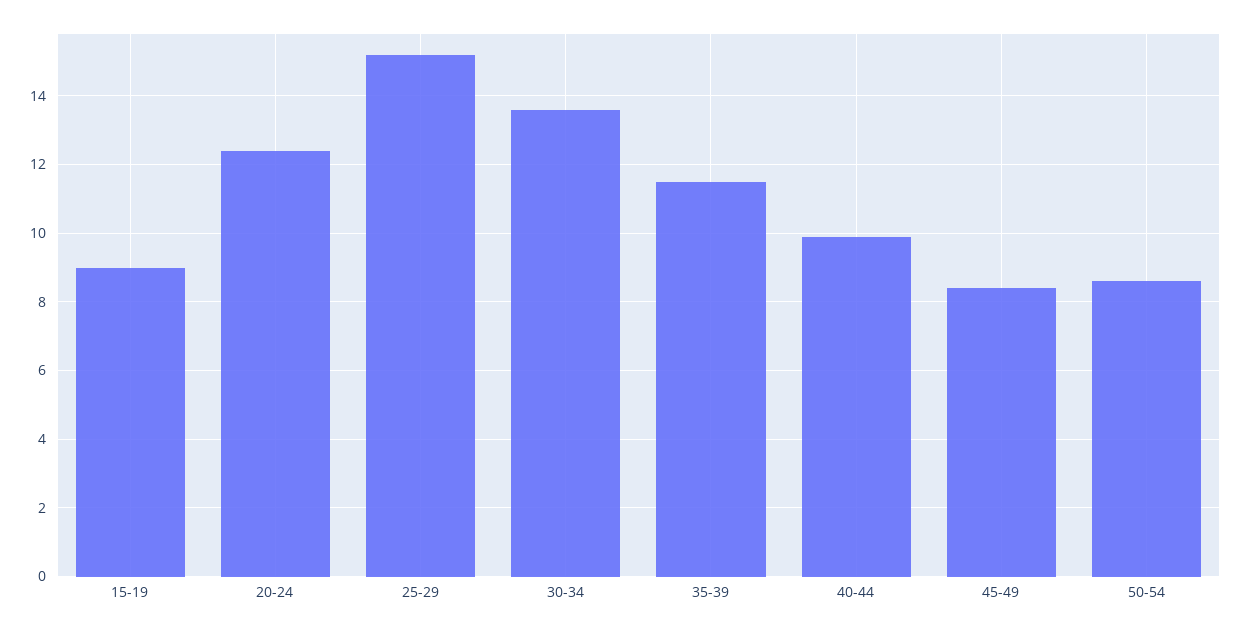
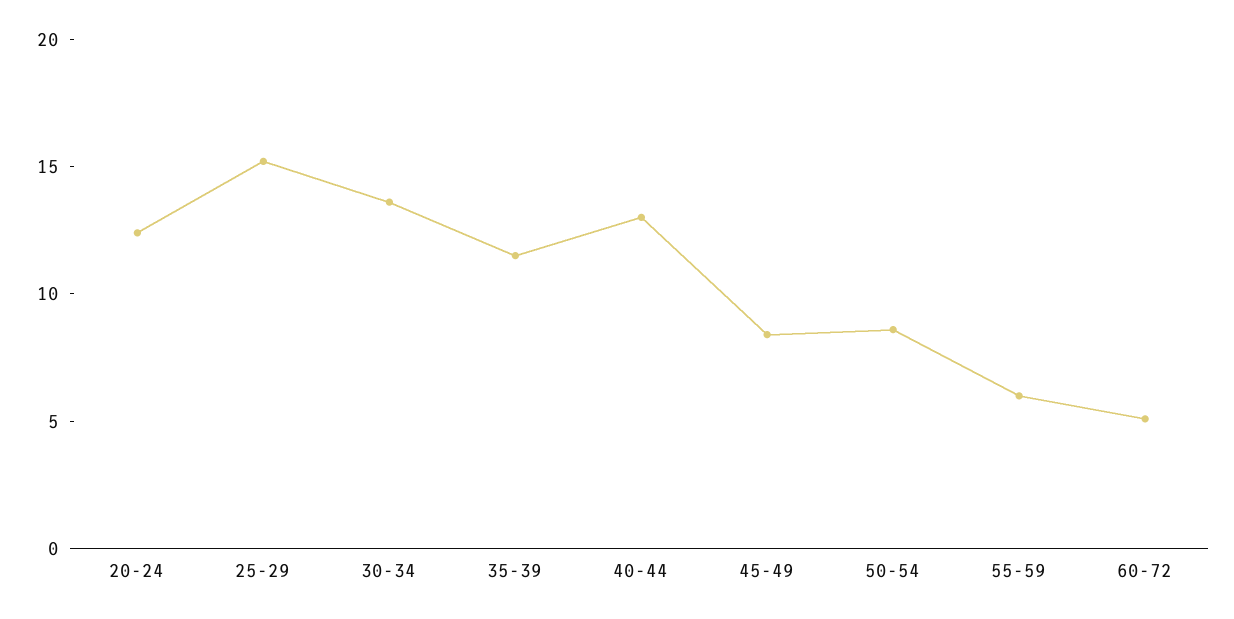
15-19: 9 -> none
40-44: 10 -> 13
55-59: none -> 6
60-72: none -> 5

